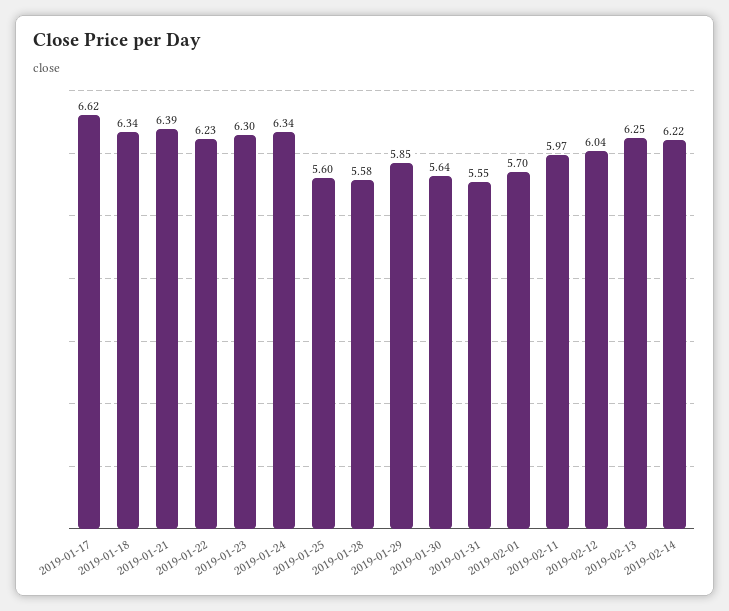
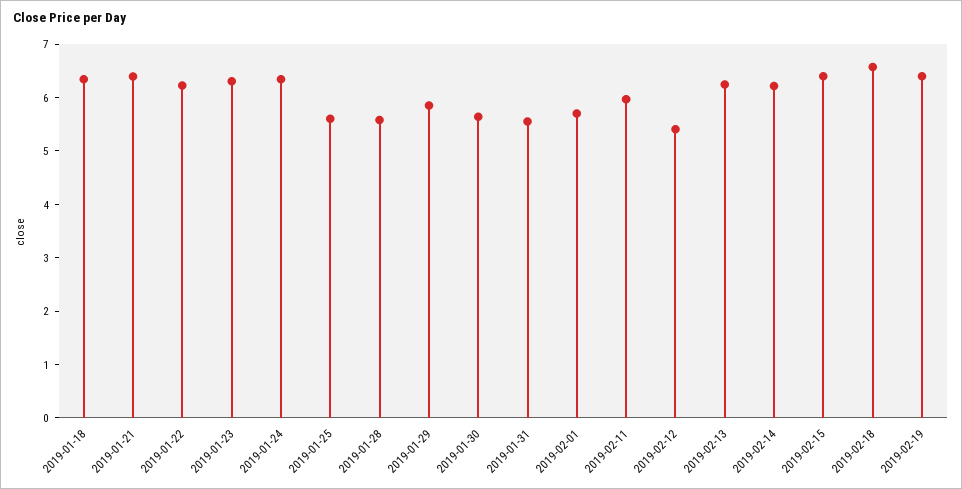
2019-01-17: 6.62 -> none
2019-02-12: 6.04 -> 5.4
2019-02-15: none -> 6.4
2019-02-18: none -> 6.6
2019-02-19: none -> 6.4

